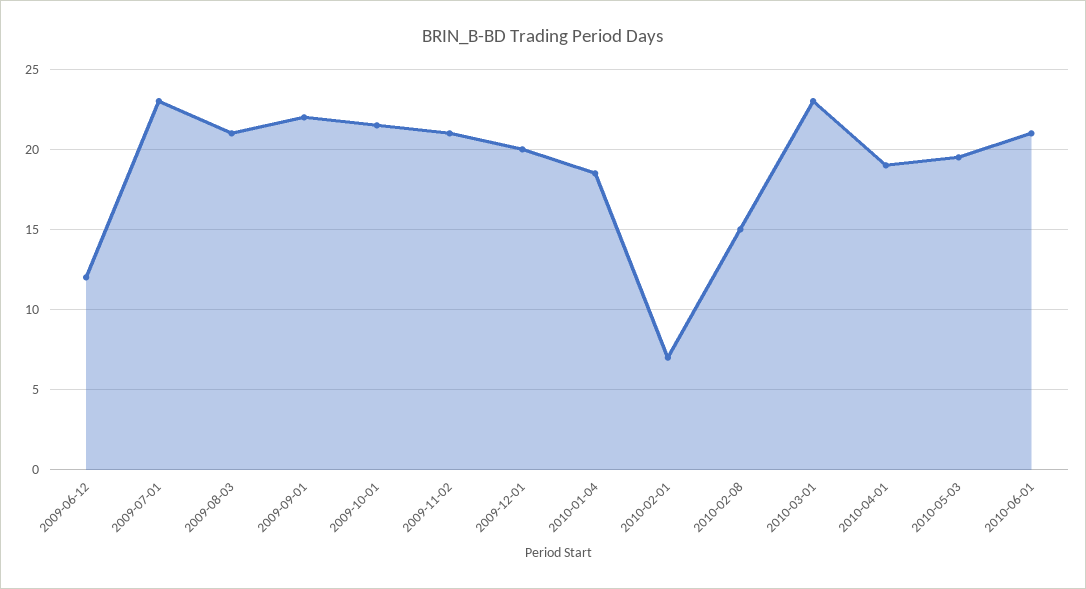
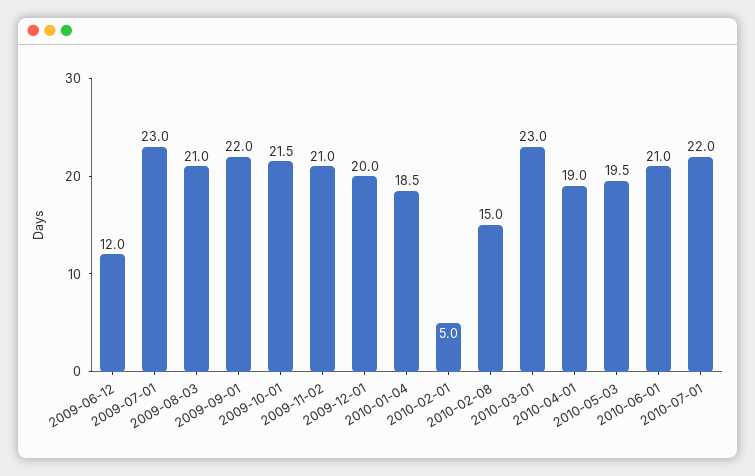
2010-02-01: 7 -> 5
2010-07-01: none -> 22

